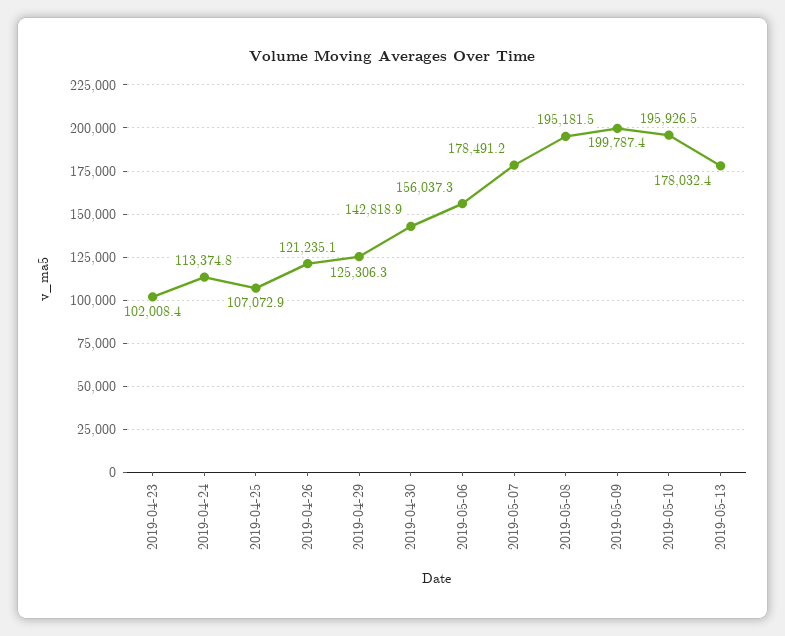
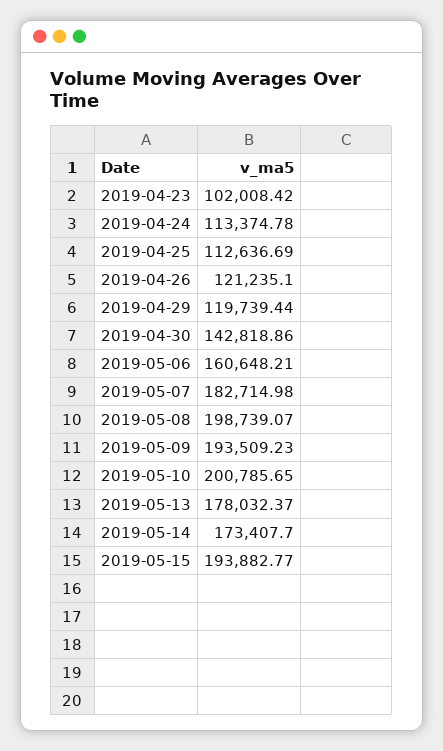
2019-04-25: 107072.9 -> 112636.69
2019-04-29: 125306.3 -> 119739.44
2019-05-06: 156037.3 -> 160648.21
2019-05-07: 178491.2 -> 182714.98
2019-05-08: 195181.5 -> 198739.07
2019-05-09: 199787.4 -> 193509.23
2019-05-10: 195926.5 -> 200785.65
2019-05-14: none -> 173407.7
2019-05-15: none -> 193882.77

